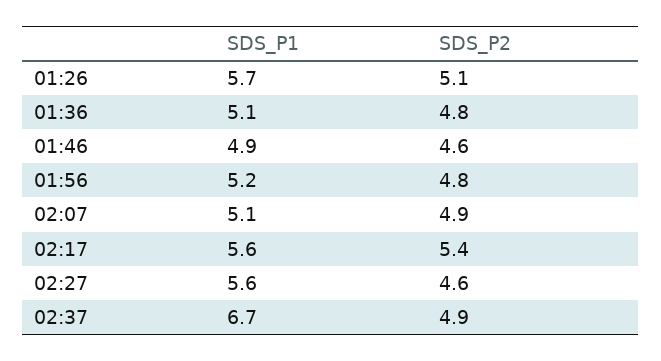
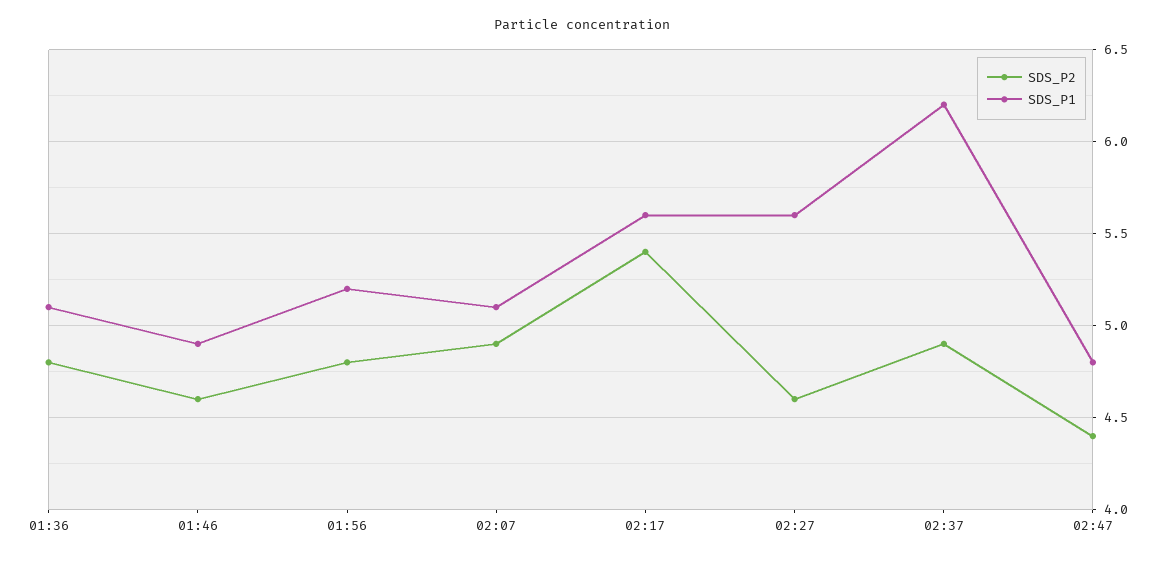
SDS_P1, 01:26: 5.7 -> none
SDS_P2, 01:26: 5.1 -> none
SDS_P1, 02:37: 6.7 -> 6.2
SDS_P2, 02:47: none -> 4.4
SDS_P1, 02:47: none -> 4.8

